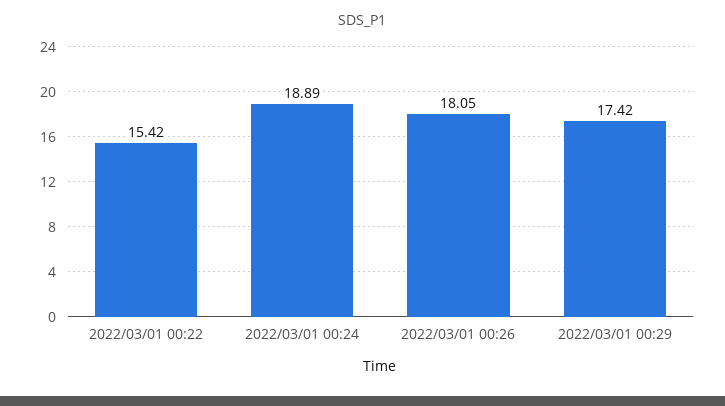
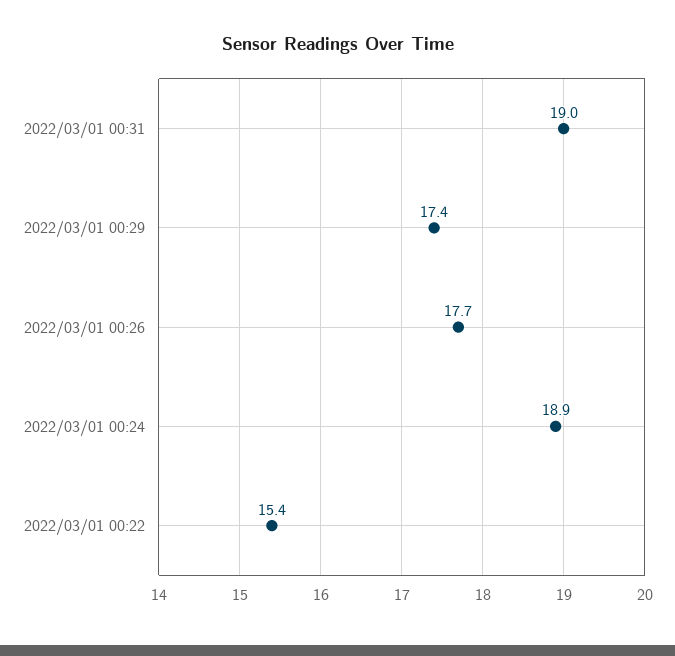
2022/03/01 00:26: 18.05 -> 17.7
2022/03/01 00:31: none -> 19

